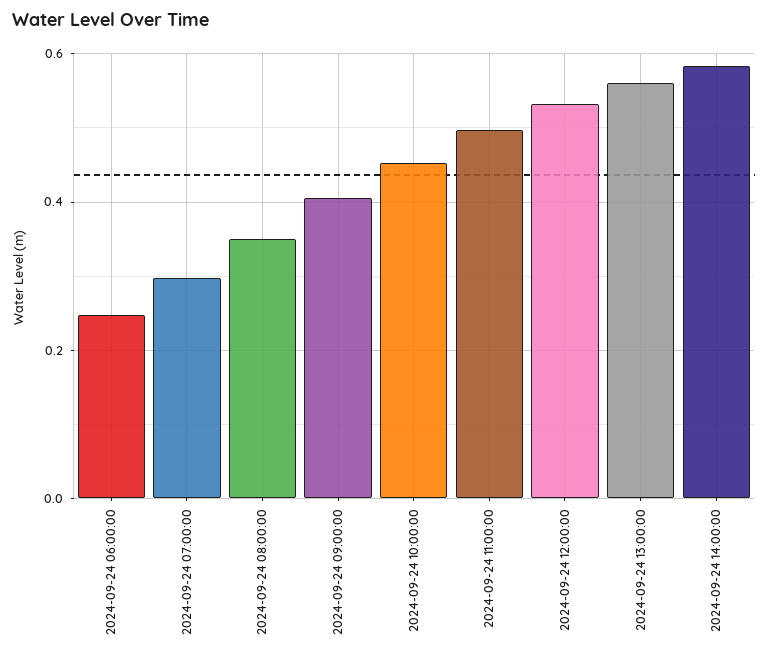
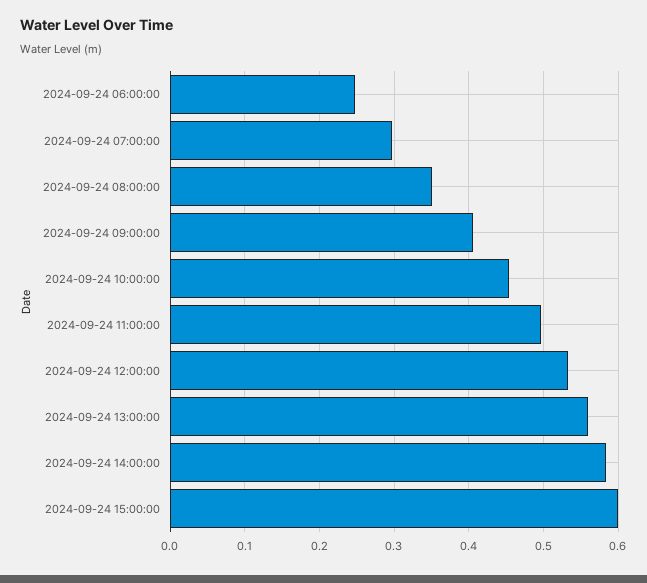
2024-09-24 15:00:00: none -> 0.6

